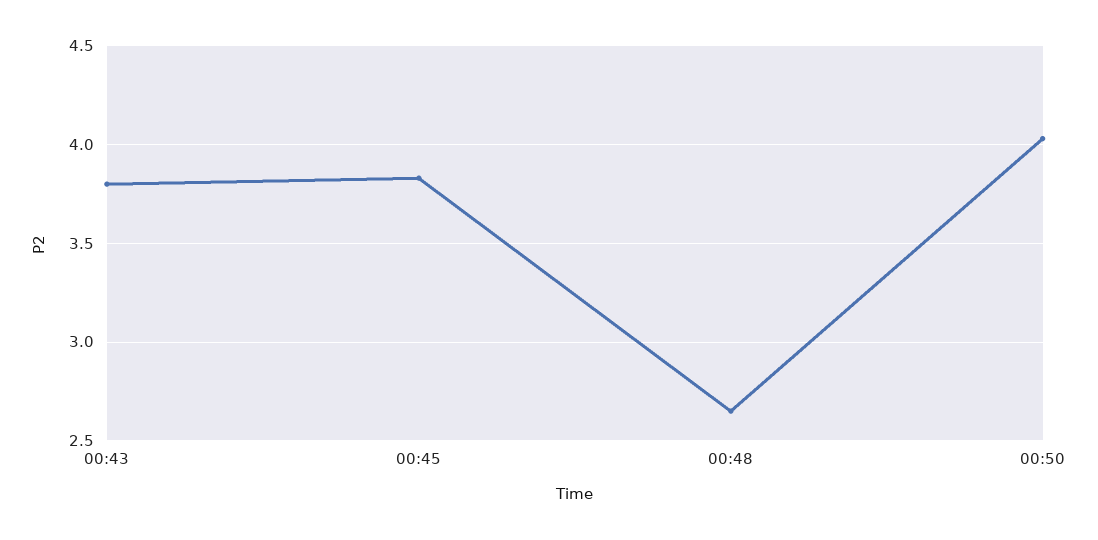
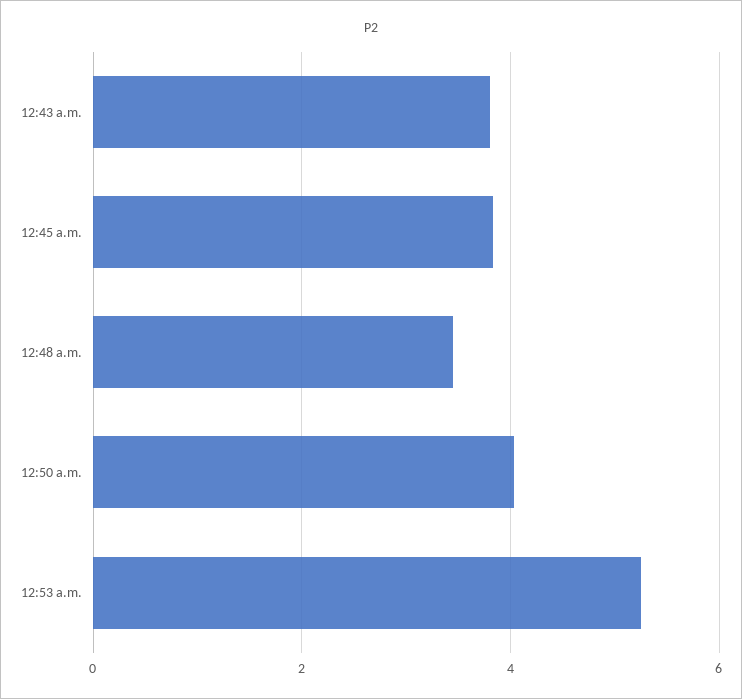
00:48: 2.65 -> 3.4
12:53 a.m.: none -> 5.2

